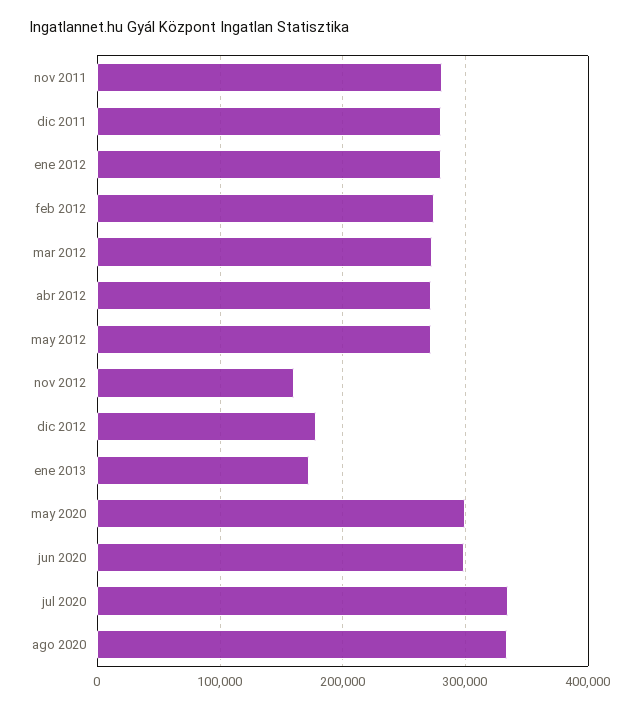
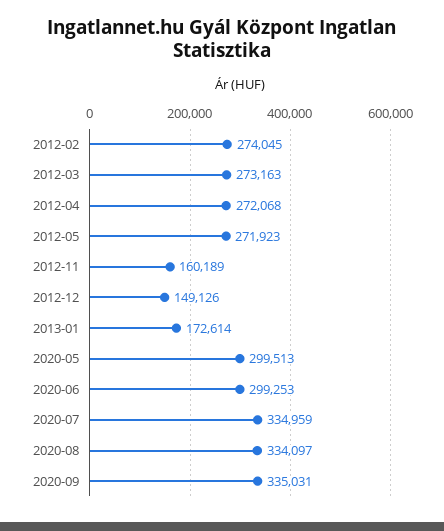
nov 2011: 280000 -> none
dic 2011: 280000 -> none
ene 2012: 280000 -> none
dic 2012: 180000 -> 149126
2020-09: none -> 335031

